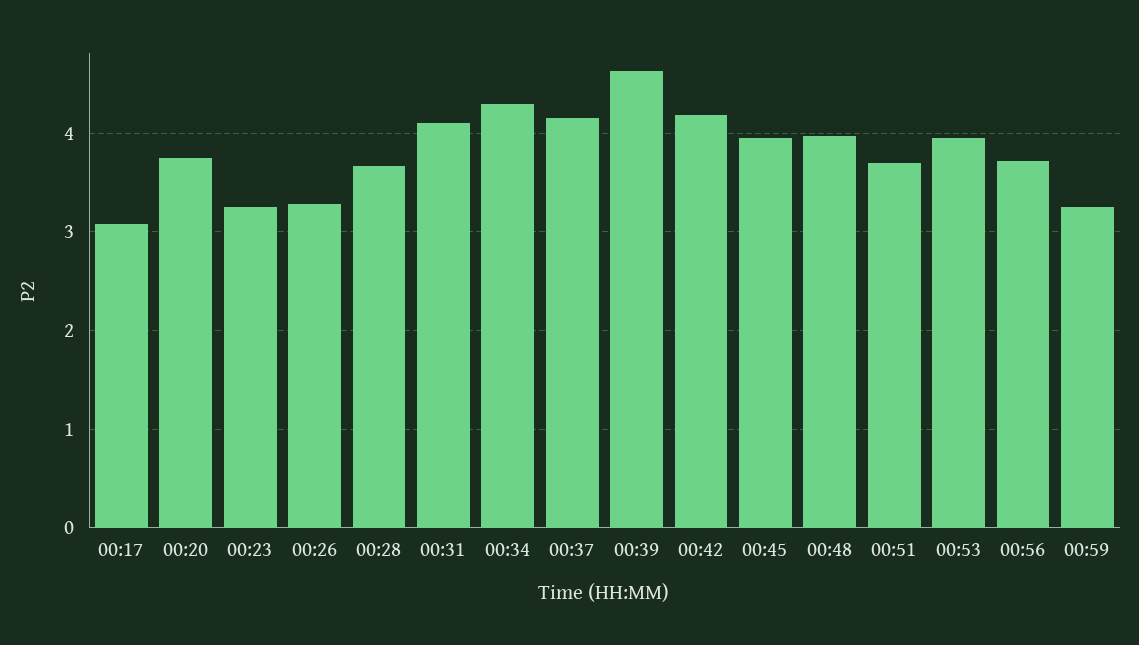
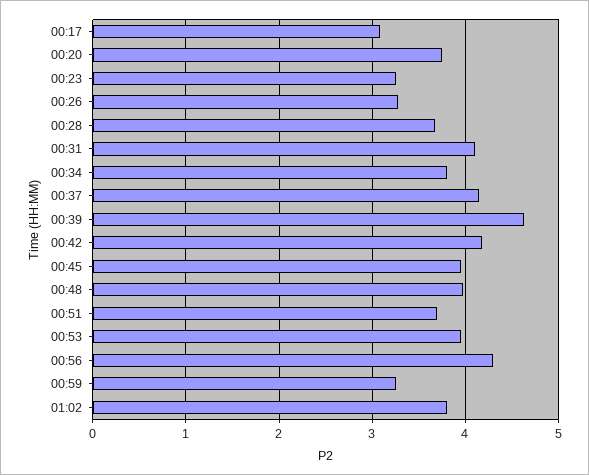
00:34: 4.3 -> 3.8
00:56: 3.7 -> 4.3
01:02: none -> 3.8

